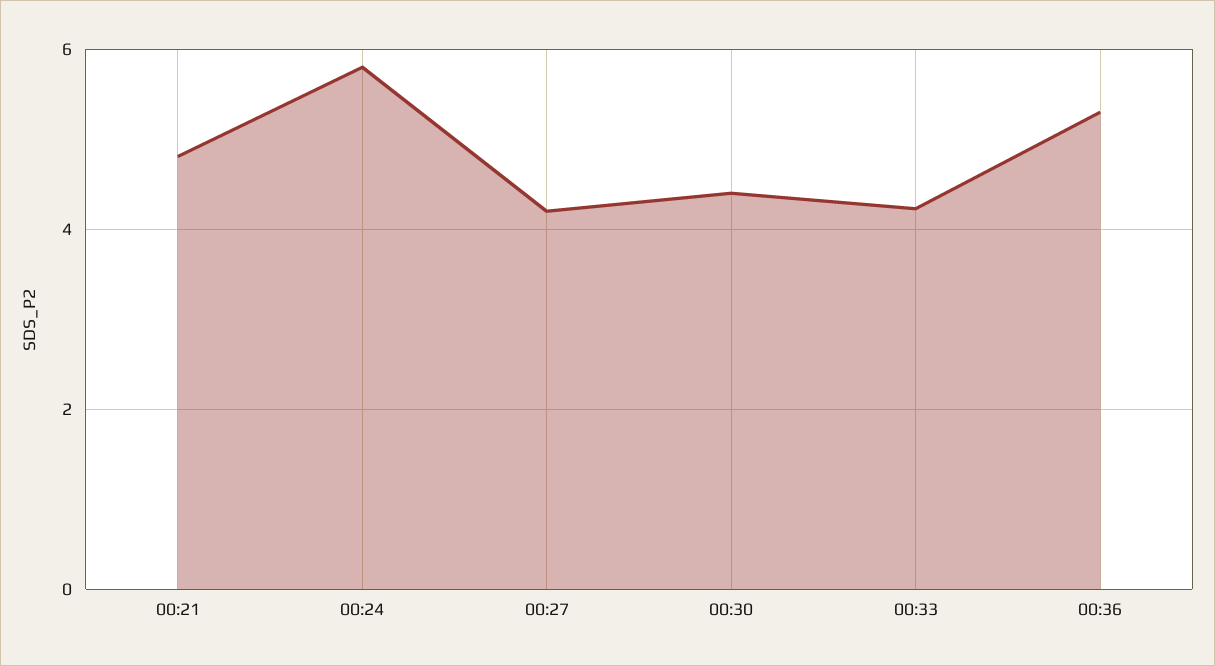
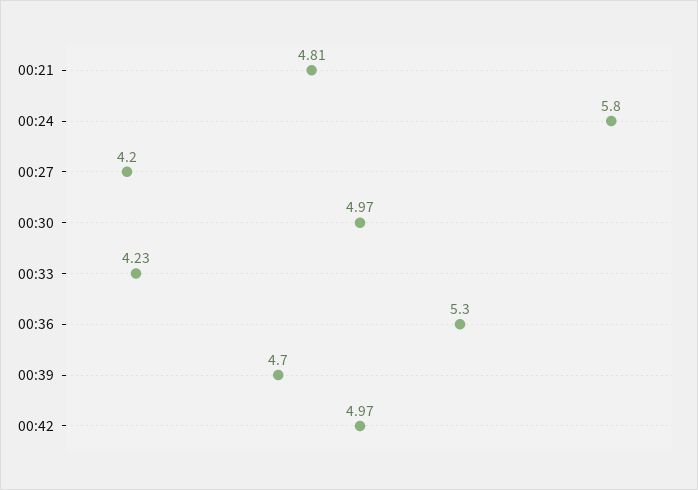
00:30: 4.4 -> 4.97
00:39: none -> 4.7
00:42: none -> 4.97

